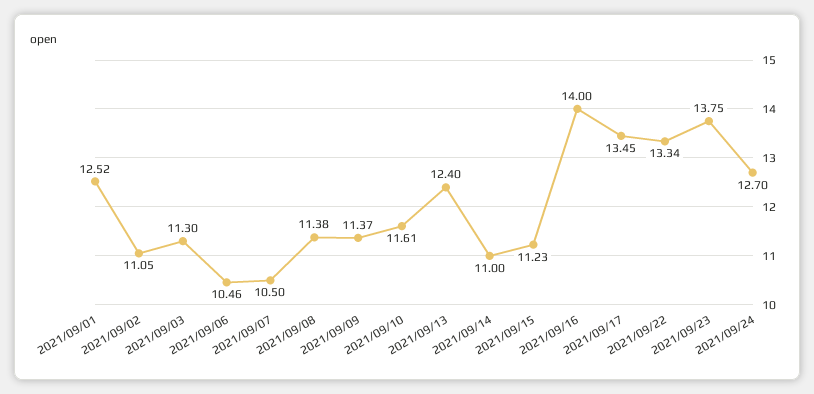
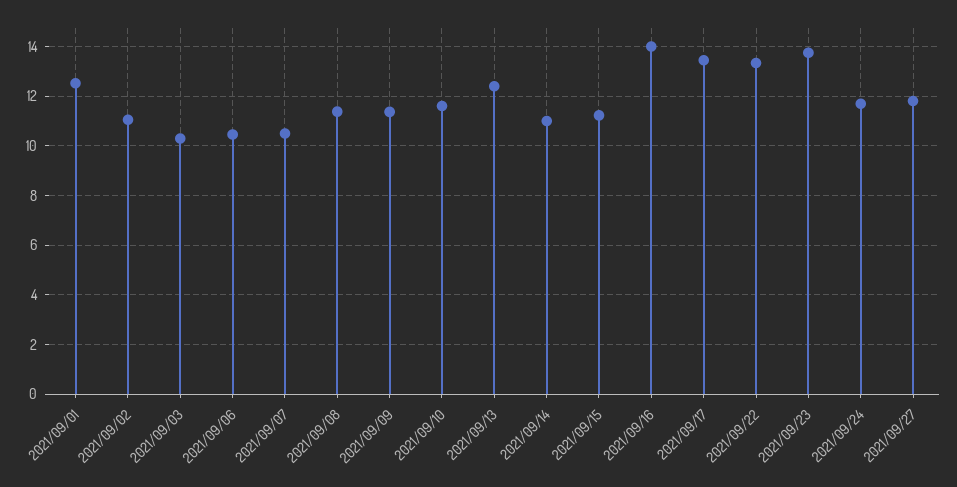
2021/09/03: 11.3 -> 10.25
2021/09/24: 12.7 -> 11.75
2021/09/27: none -> 11.75

